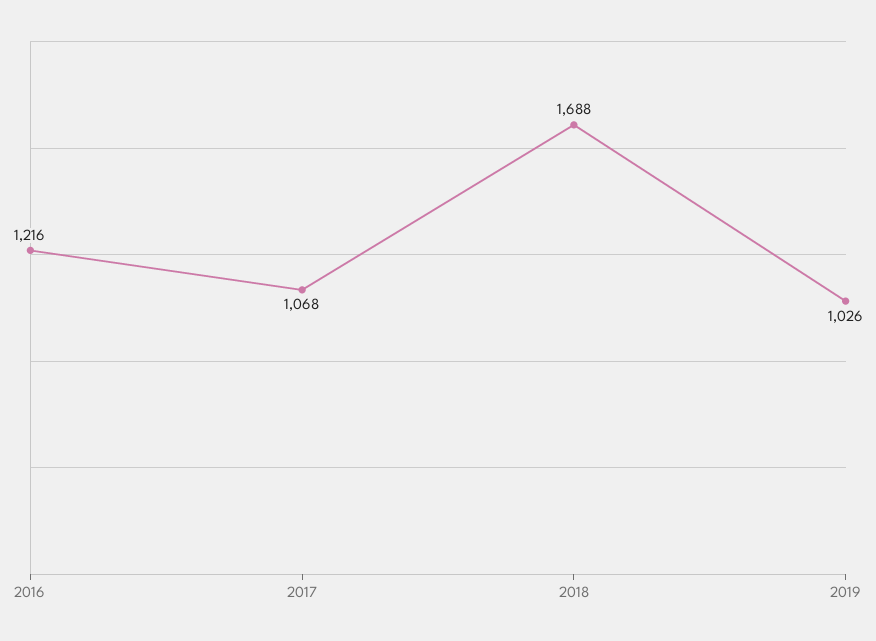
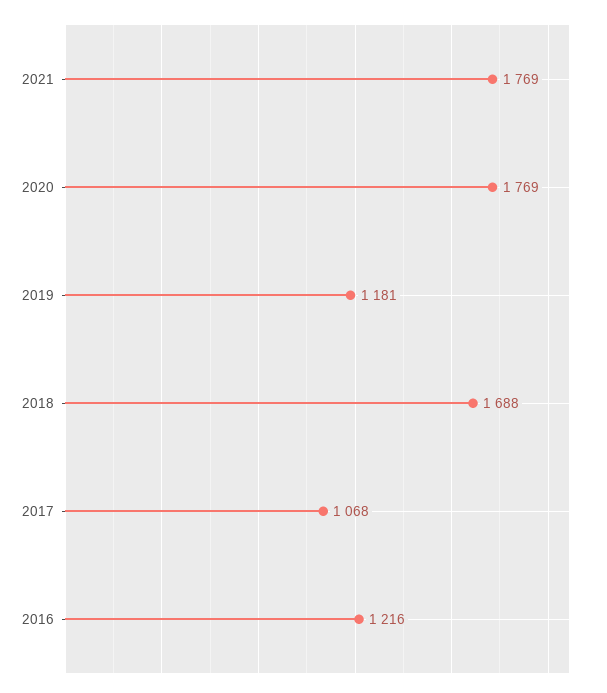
2019: 1026 -> 1181
2021: none -> 1769
2020: none -> 1769

